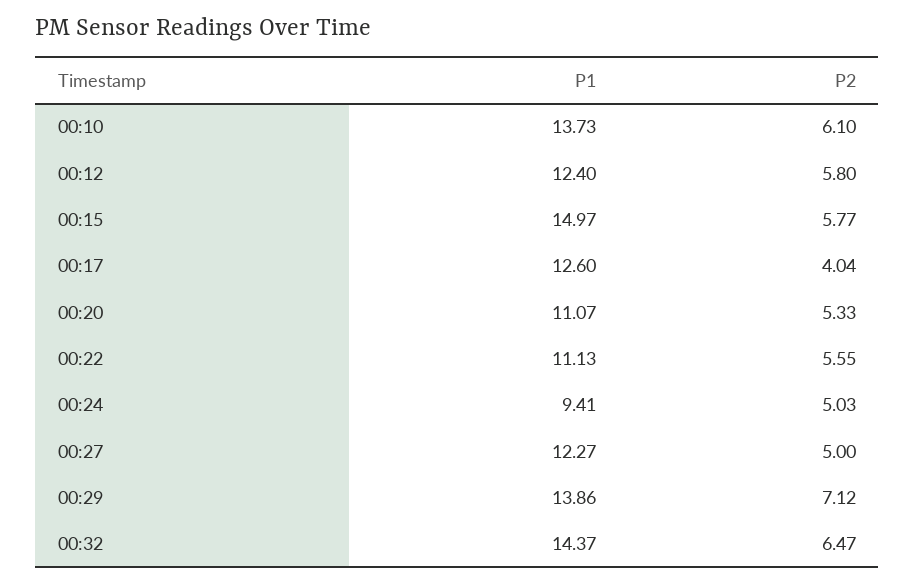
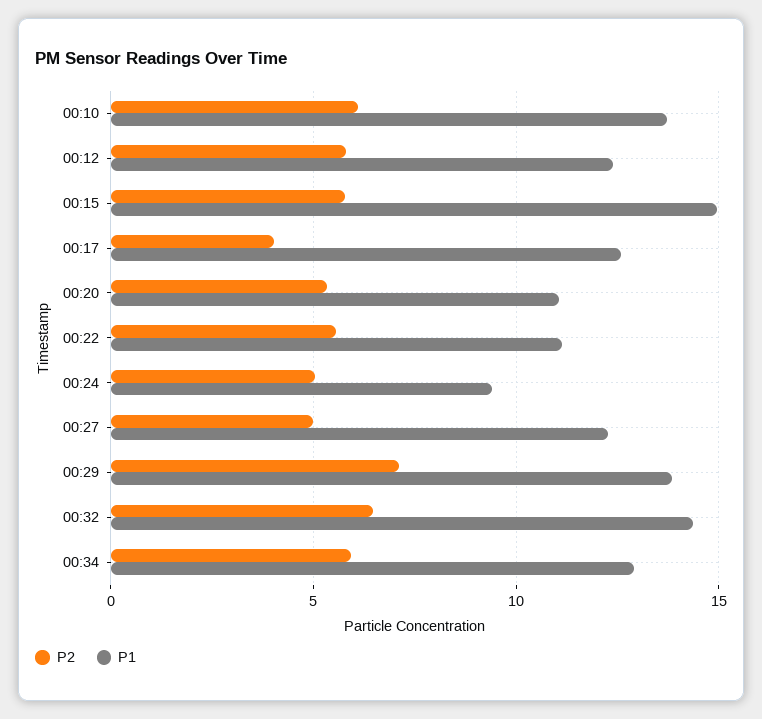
P2, 00:34: none -> 6
P1, 00:34: none -> 13

